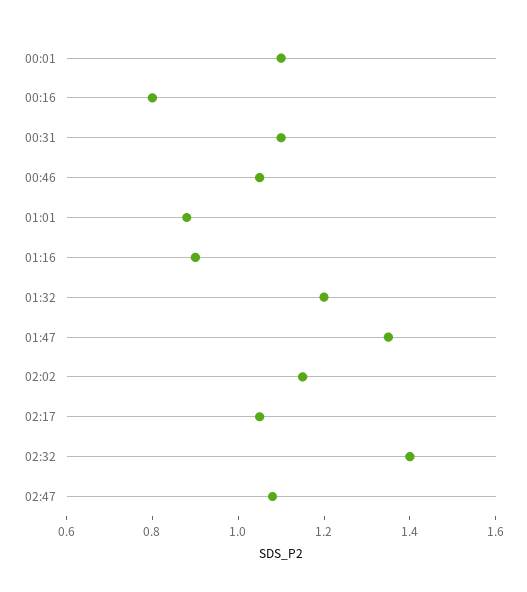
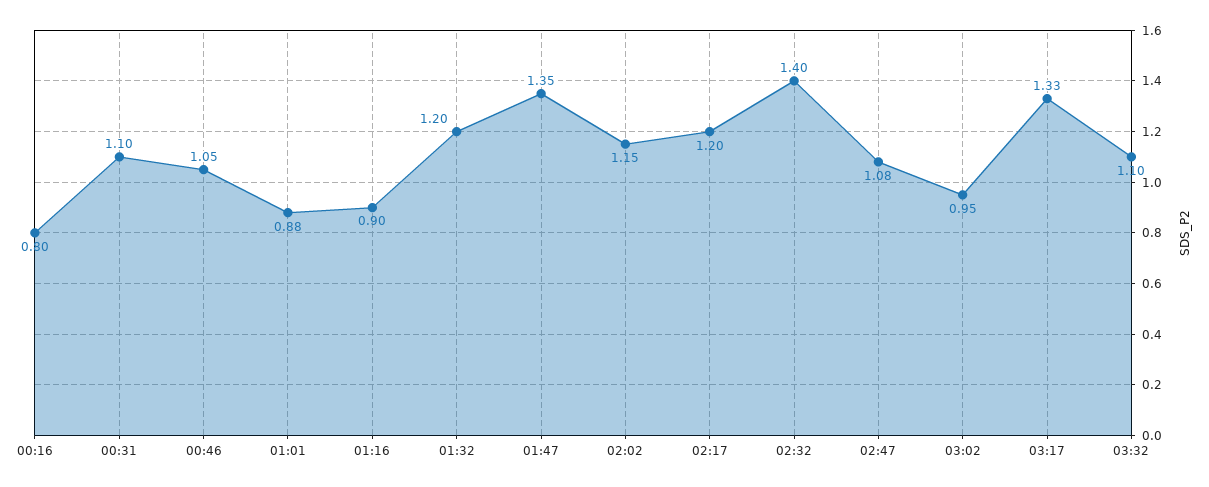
00:01: 1.1 -> none
02:17: 1.05 -> 1.2
03:02: none -> 0.95
03:17: none -> 1.33
03:32: none -> 1.1

